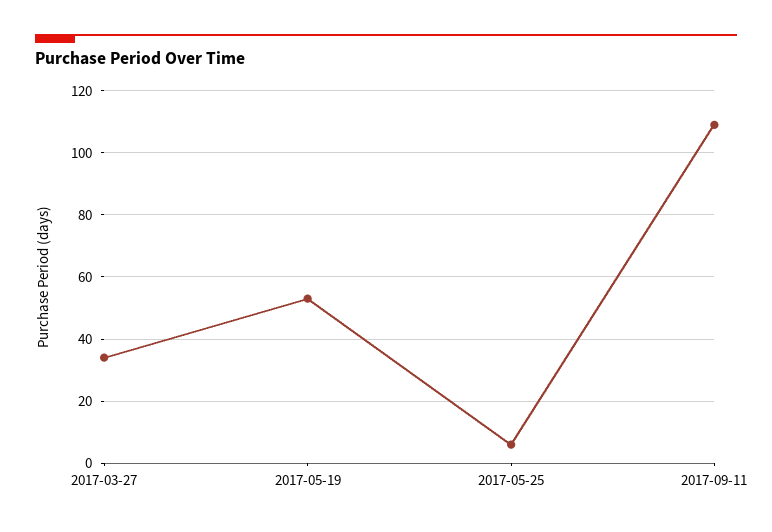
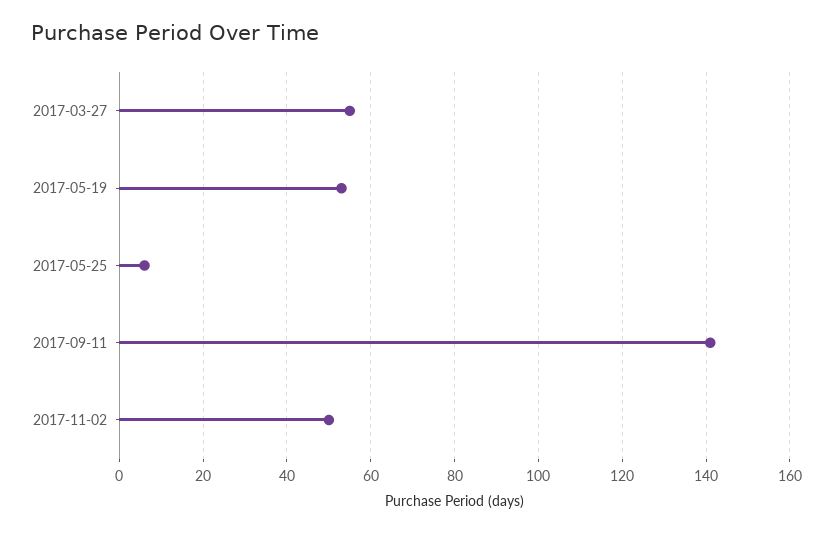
2017-03-27: 35 -> 55
2017-09-11: 110 -> 140
2017-11-02: none -> 50

